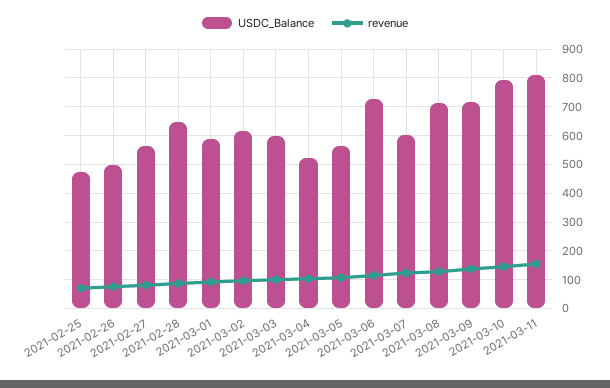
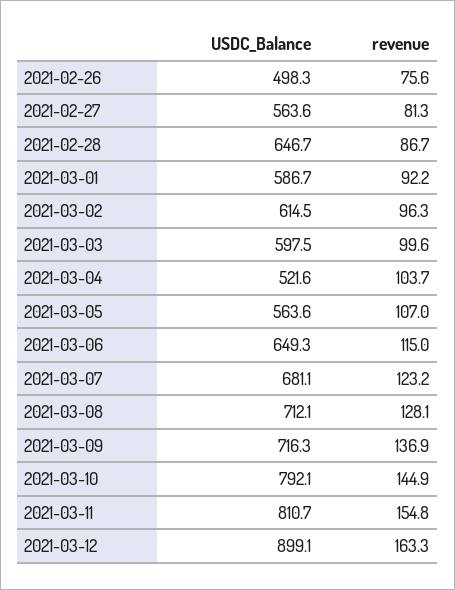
USDC_Balance, 2021-02-25: 475 -> none
revenue, 2021-02-25: 75 -> none
USDC_Balance, 2021-03-06: 725 -> 649.3
USDC_Balance, 2021-03-07: 600 -> 681.1
USDC_Balance, 2021-03-12: none -> 899.1
revenue, 2021-03-12: none -> 163.3

